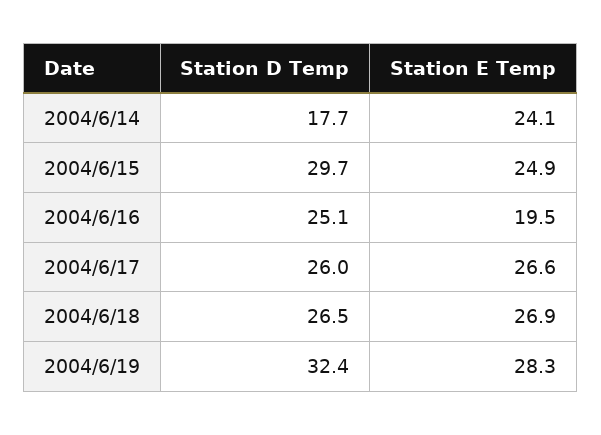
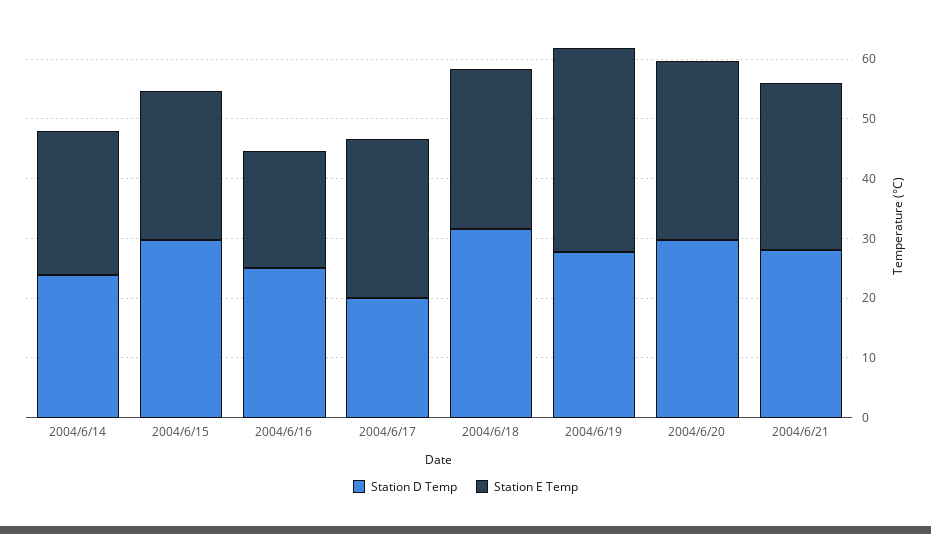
Station D Temp, 2004/6/14: 17.7 -> 24
Station D Temp, 2004/6/17: 26 -> 20
Station D Temp, 2004/6/18: 26.5 -> 32
Station D Temp, 2004/6/19: 32.4 -> 28
Station E Temp, 2004/6/19: 28.3 -> 34
Station D Temp, 2004/6/20: none -> 30
Station E Temp, 2004/6/20: none -> 30
Station D Temp, 2004/6/21: none -> 28
Station E Temp, 2004/6/21: none -> 28

